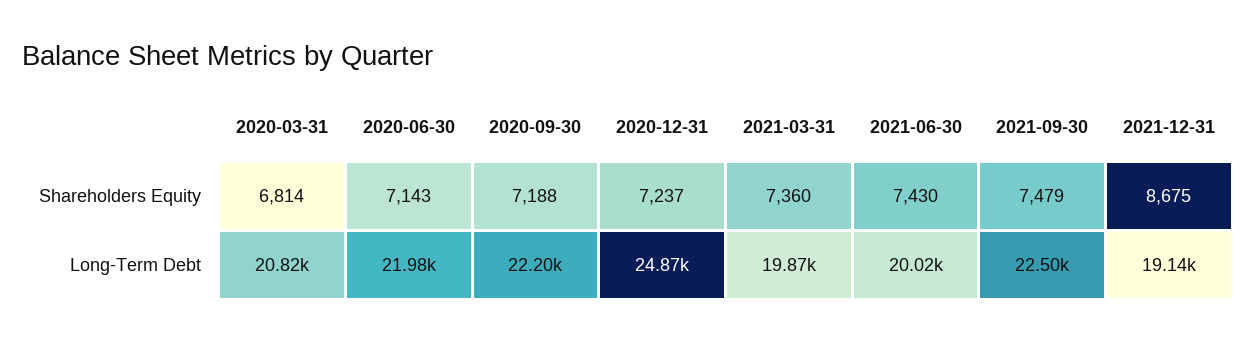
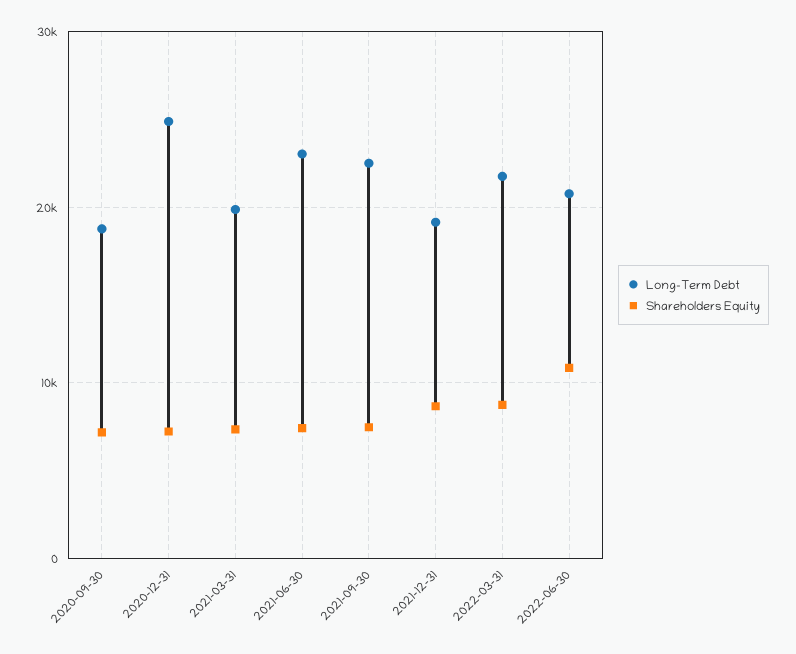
Shareholders Equity, 2020-03-31: 6814 -> none
Shareholders Equity, 2020-06-30: 7143 -> none
Long-Term Debt, 2020-03-31: 20820 -> none
Long-Term Debt, 2020-06-30: 21980 -> none
Long-Term Debt, 2020-09-30: 22200 -> 19000
Long-Term Debt, 2021-06-30: 20020 -> 23000
Long-Term Debt, 2022-03-31: none -> 22000
Shareholders Equity, 2022-03-31: none -> 9000
Long-Term Debt, 2022-06-30: none -> 21000
Shareholders Equity, 2022-06-30: none -> 11000

